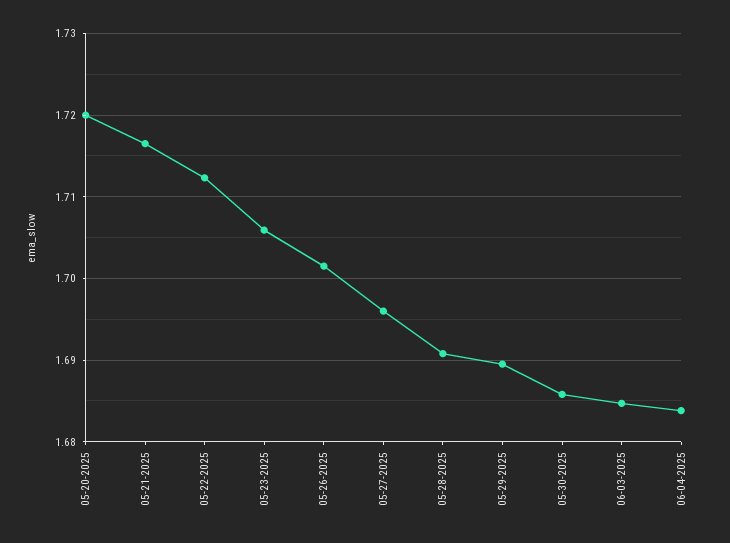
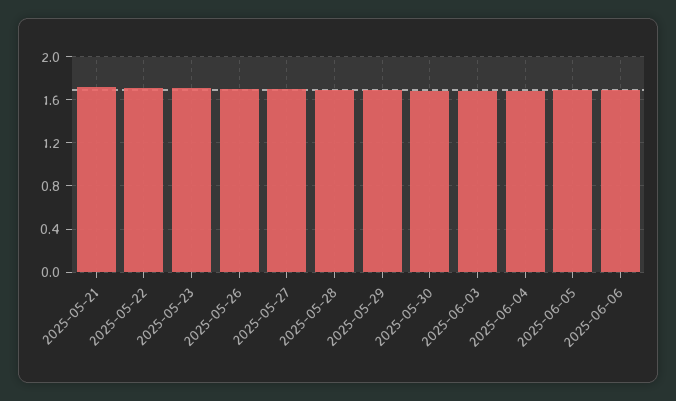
05-20-2025: 1.72 -> none
2025-06-05: none -> 1.7
2025-06-06: none -> 1.7

